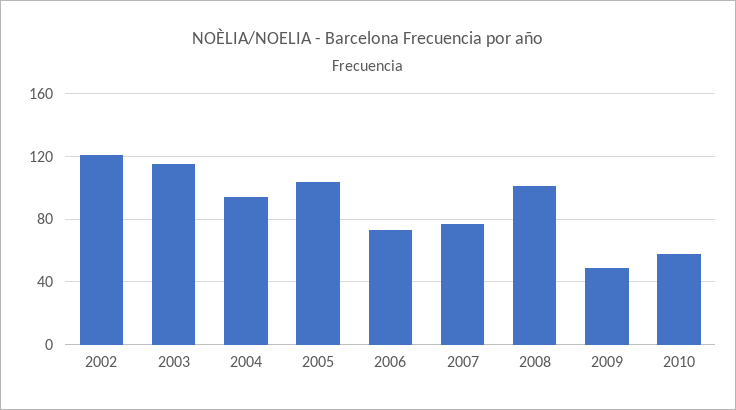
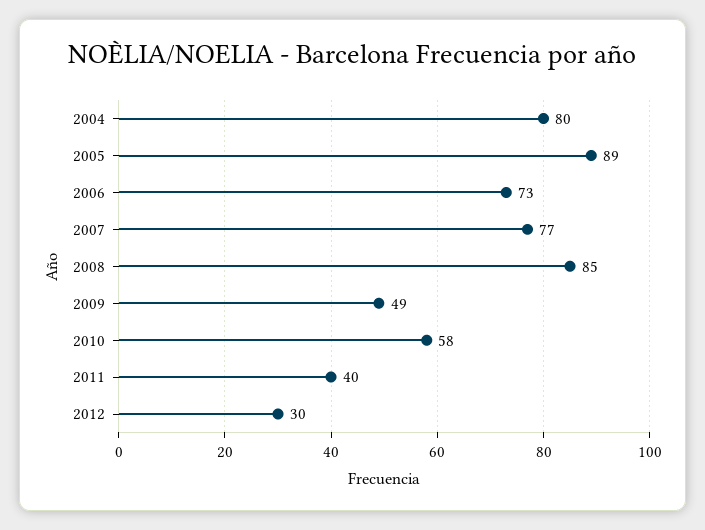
2002: 120 -> none
2003: 115 -> none
2004: 95 -> 80
2005: 105 -> 89
2008: 100 -> 85
2011: none -> 40
2012: none -> 30

